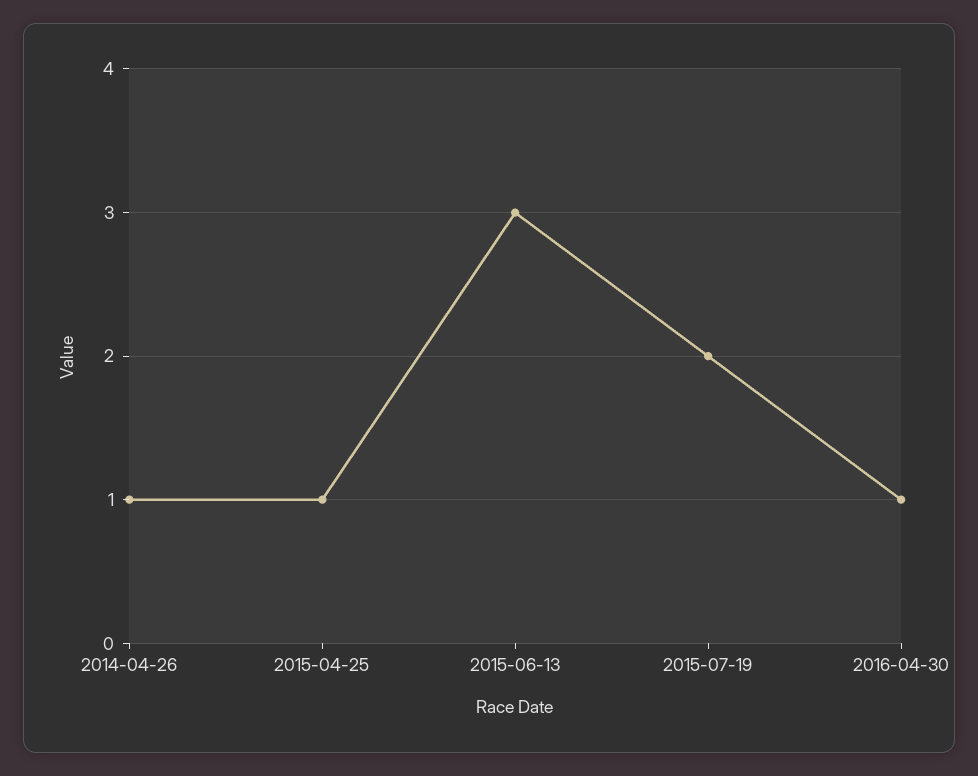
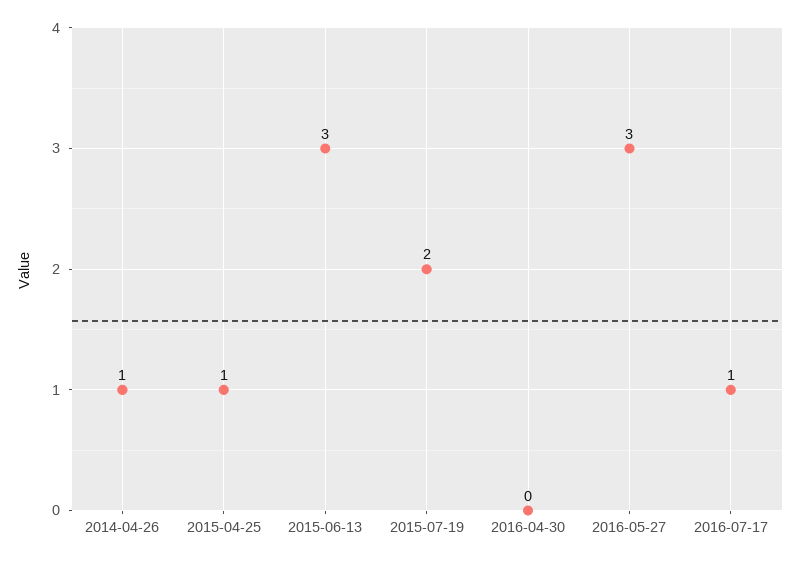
2016-04-30: 1 -> 0
2016-05-27: none -> 3
2016-07-17: none -> 1

